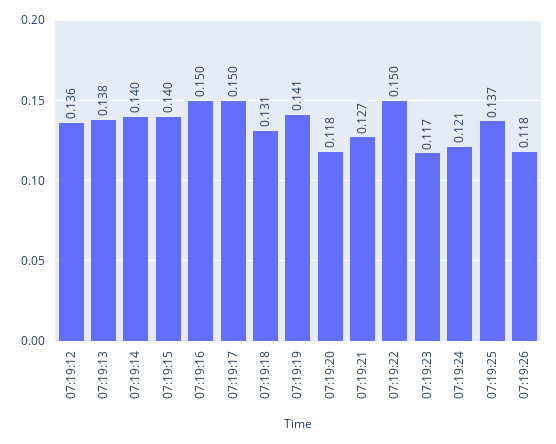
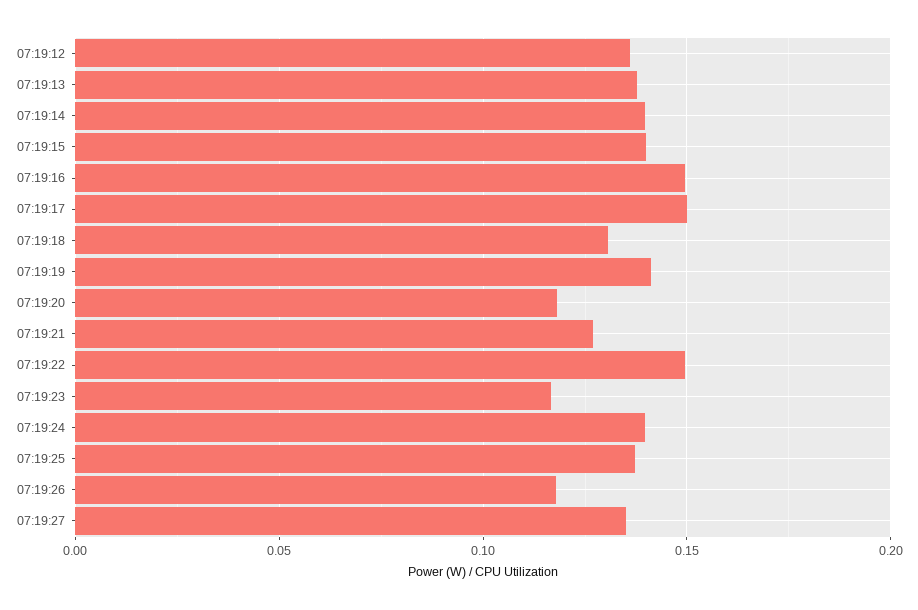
07:19:24: 0.121 -> 0.14
07:19:27: none -> 0.135

